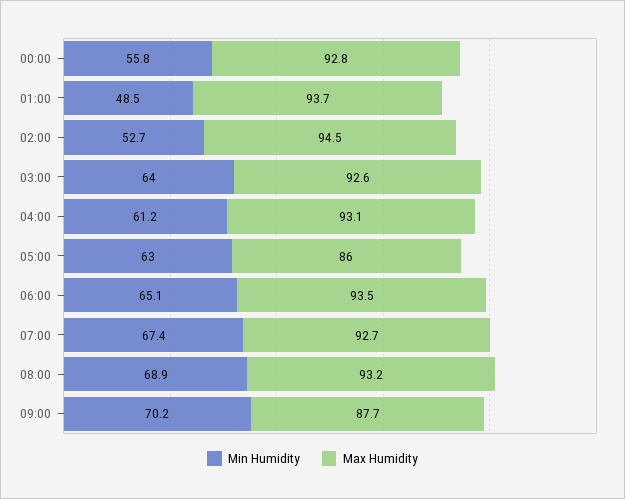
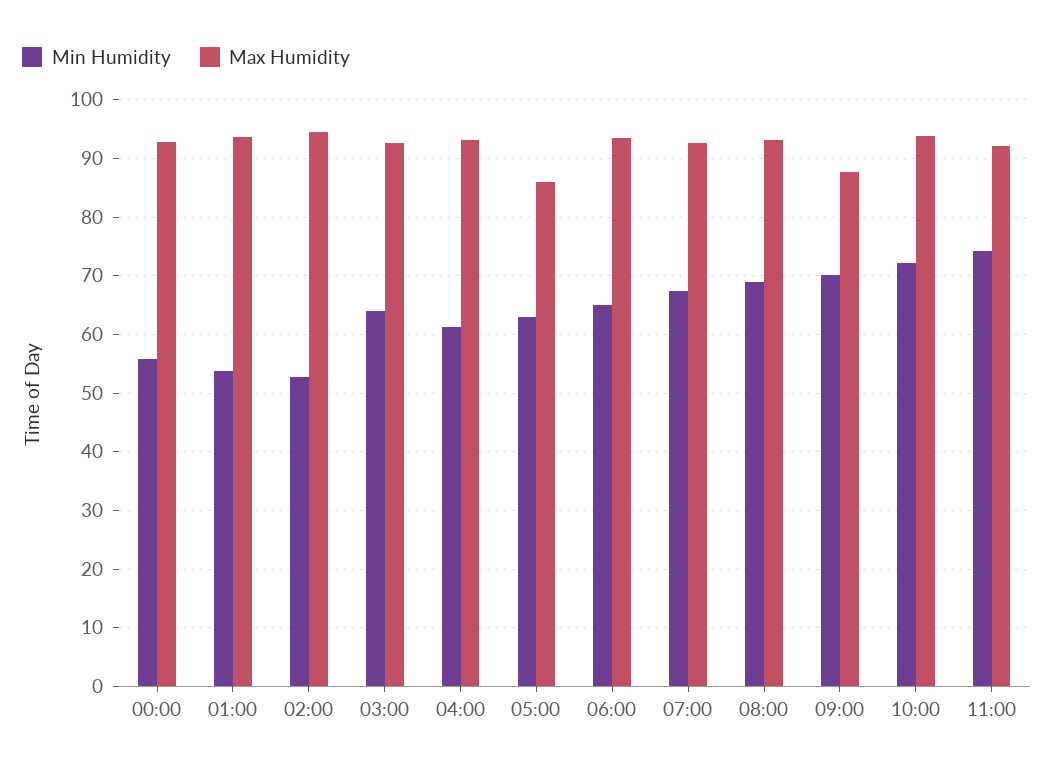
Min Humidity, 01:00: 48.5 -> 54
Min Humidity, 10:00: none -> 72
Max Humidity, 10:00: none -> 94
Min Humidity, 11:00: none -> 74
Max Humidity, 11:00: none -> 92

